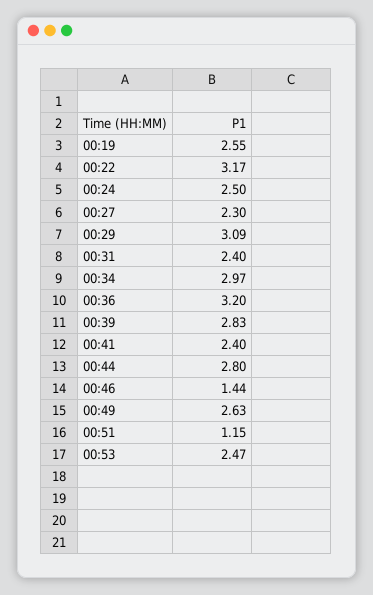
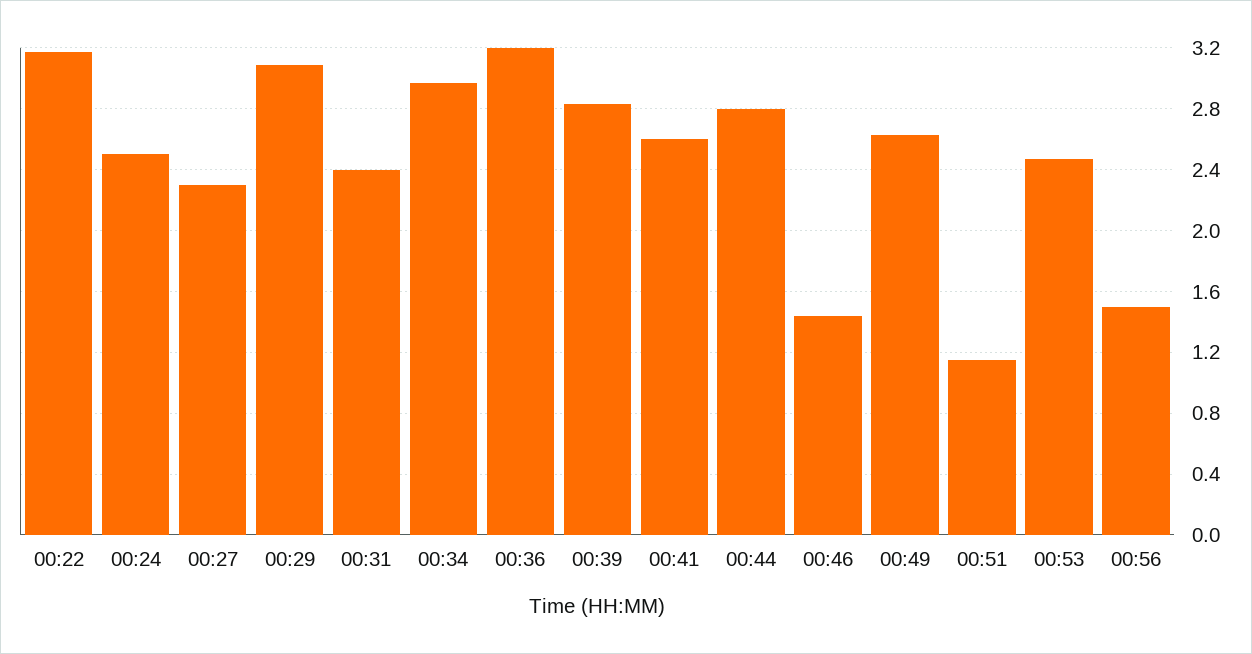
00:19: 2.55 -> none
00:41: 2.4 -> 2.6
00:56: none -> 1.5

